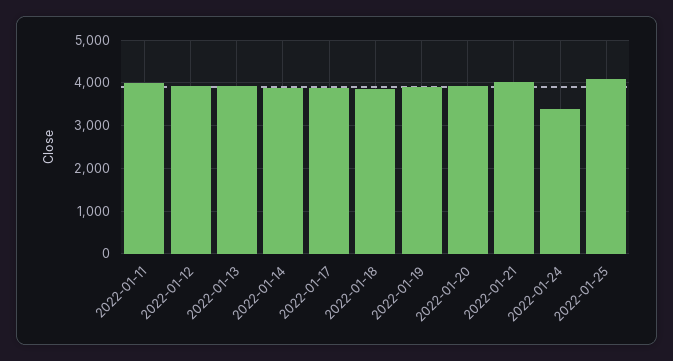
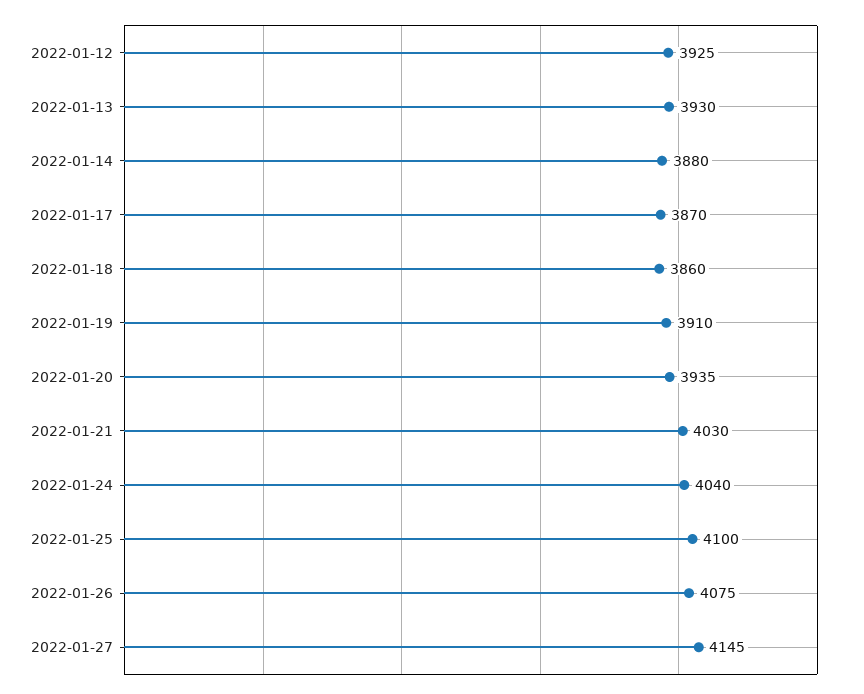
2022-01-11: 4000 -> none
2022-01-24: 3400 -> 4040
2022-01-26: none -> 4075
2022-01-27: none -> 4145

